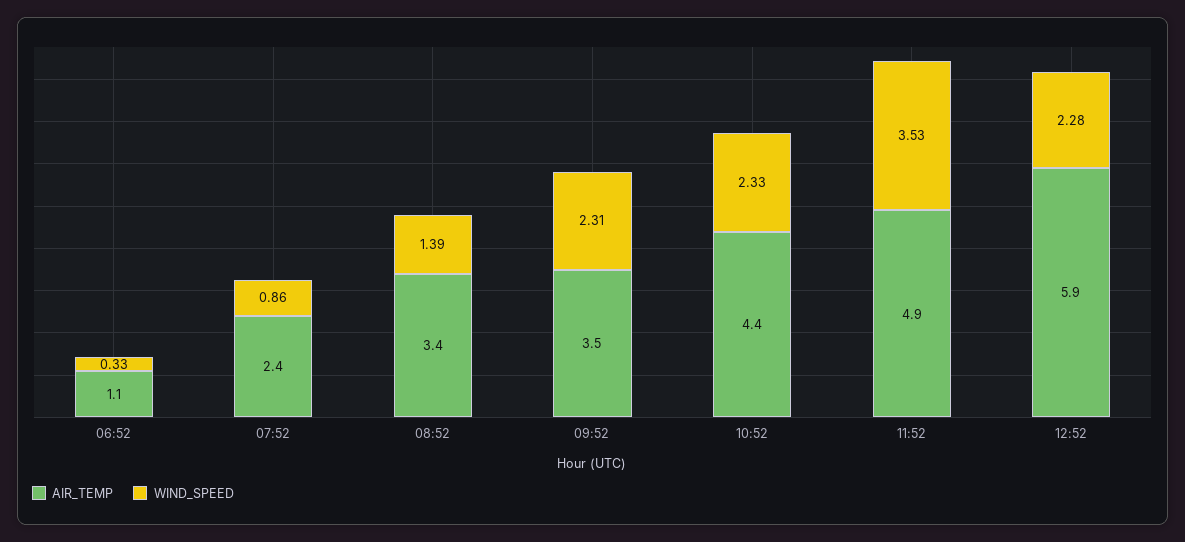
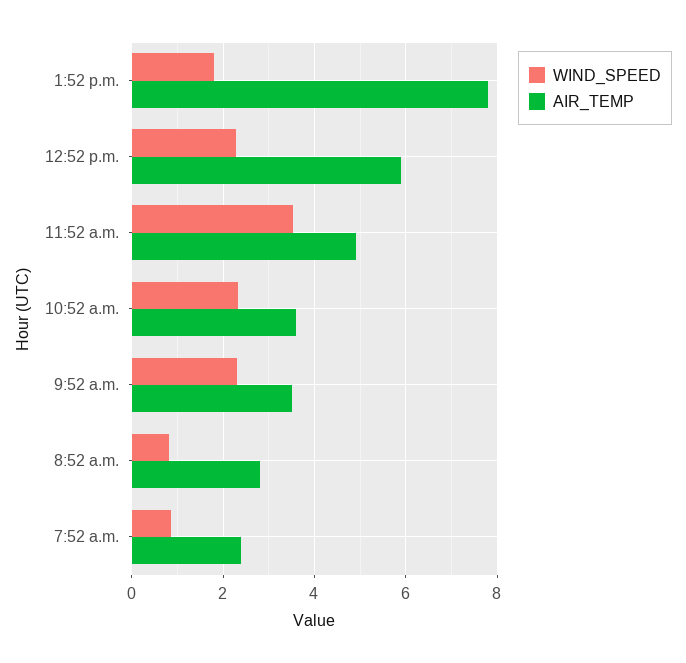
AIR_TEMP, 06:52: 1.1 -> none
WIND_SPEED, 06:52: 0.33 -> none
AIR_TEMP, 08:52: 3.4 -> 2.8
WIND_SPEED, 08:52: 1.39 -> 0.8
AIR_TEMP, 10:52: 4.4 -> 3.6
WIND_SPEED, 1:52 p.m.: none -> 1.8
AIR_TEMP, 1:52 p.m.: none -> 7.8

